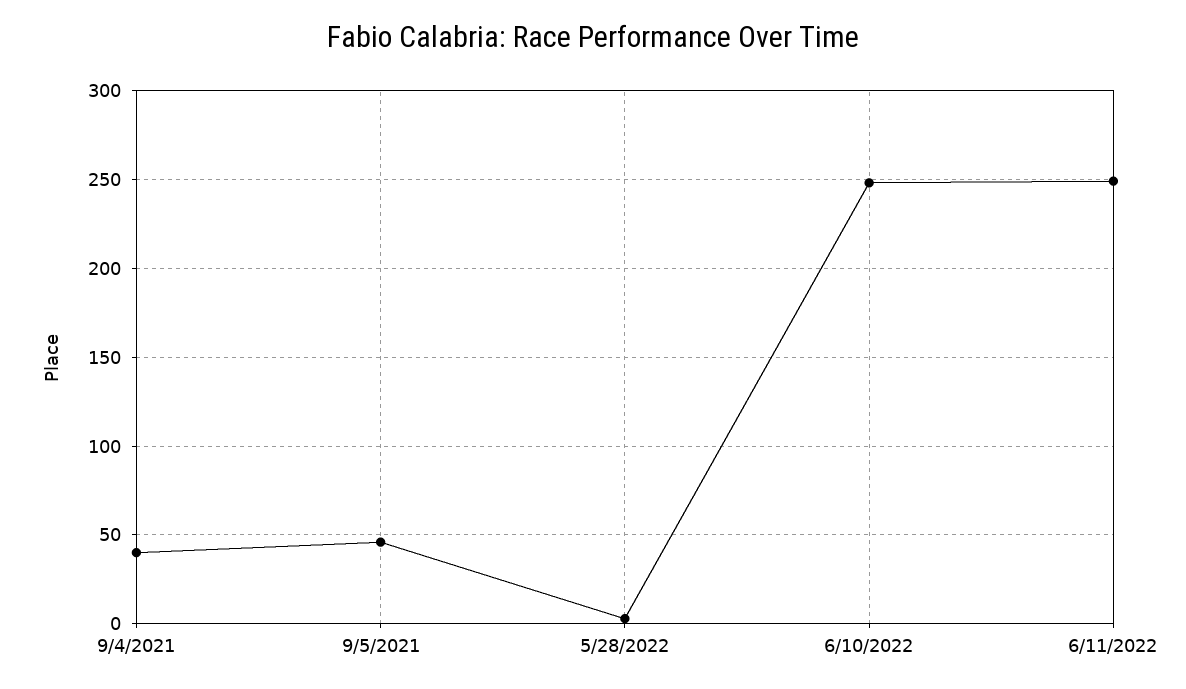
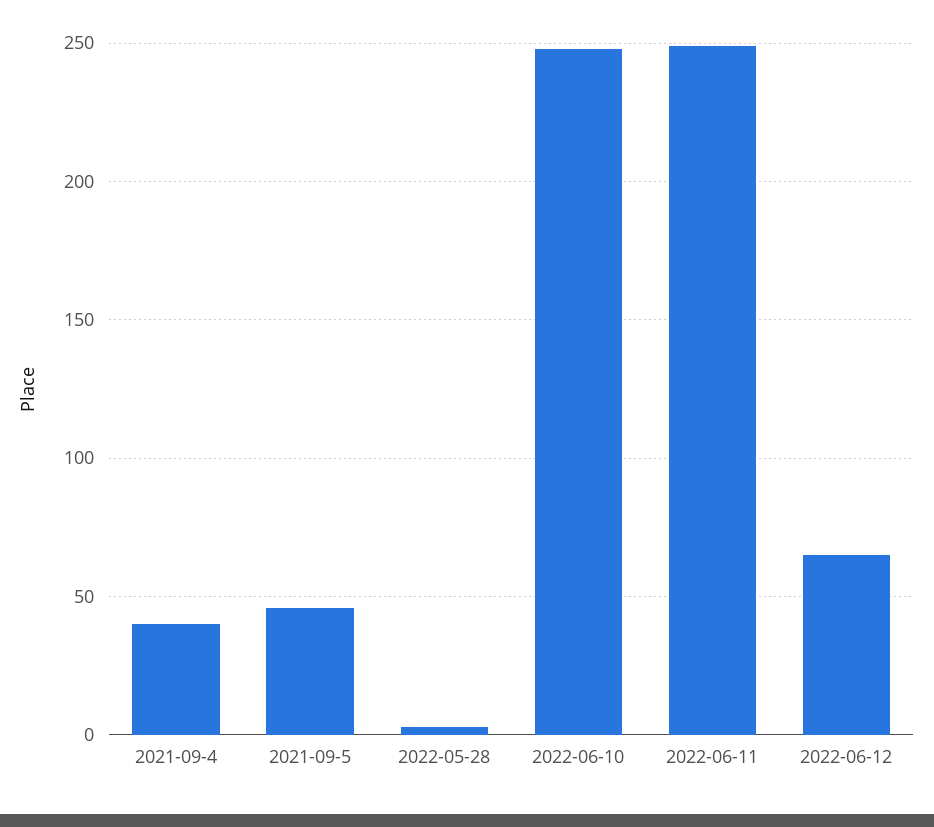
2022-06-12: none -> 65

